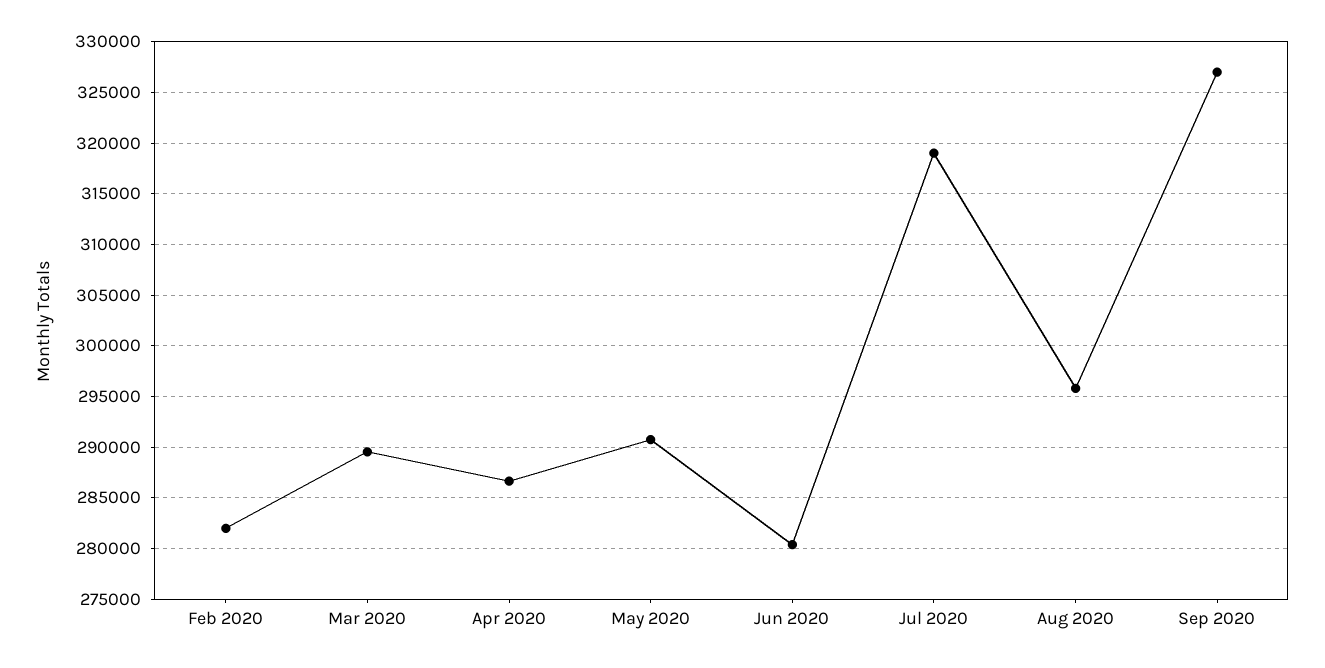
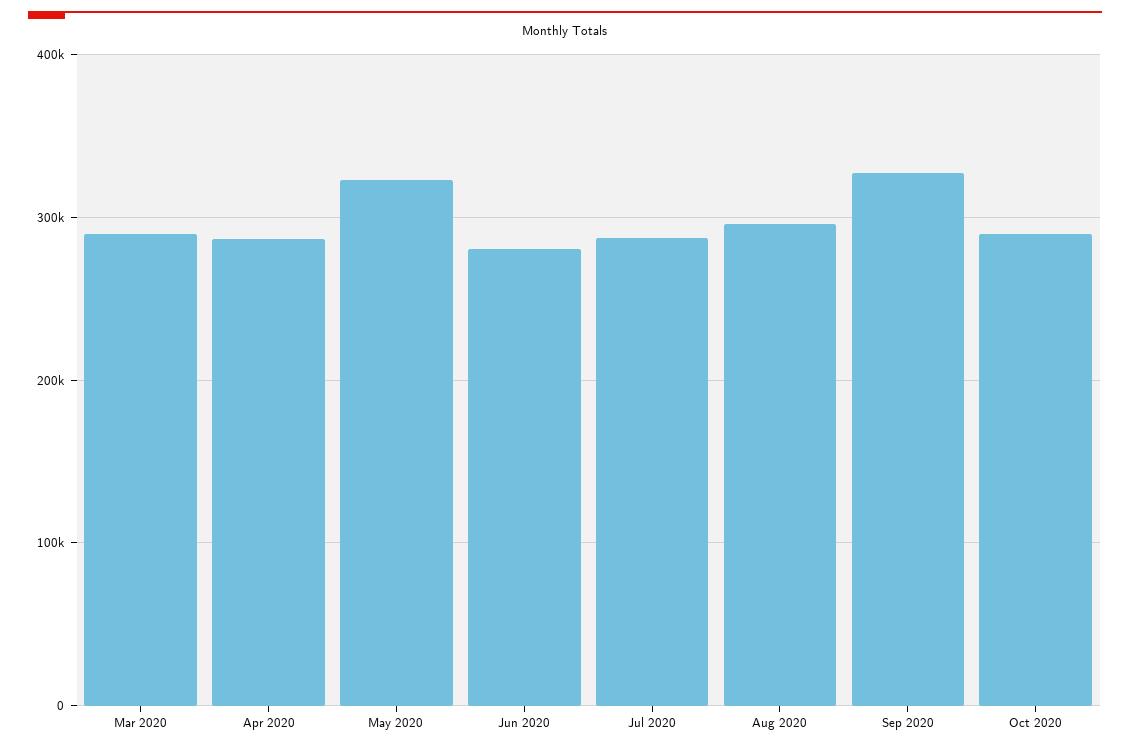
Feb 2020: 282000 -> none
May 2020: 291000 -> 320000
Jul 2020: 319000 -> 290000
Oct 2020: none -> 290000

